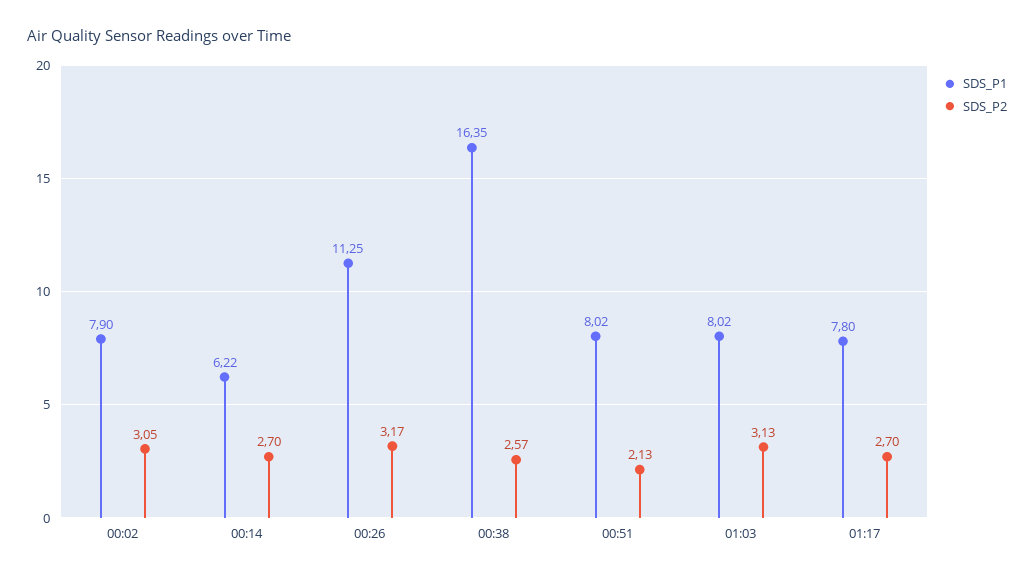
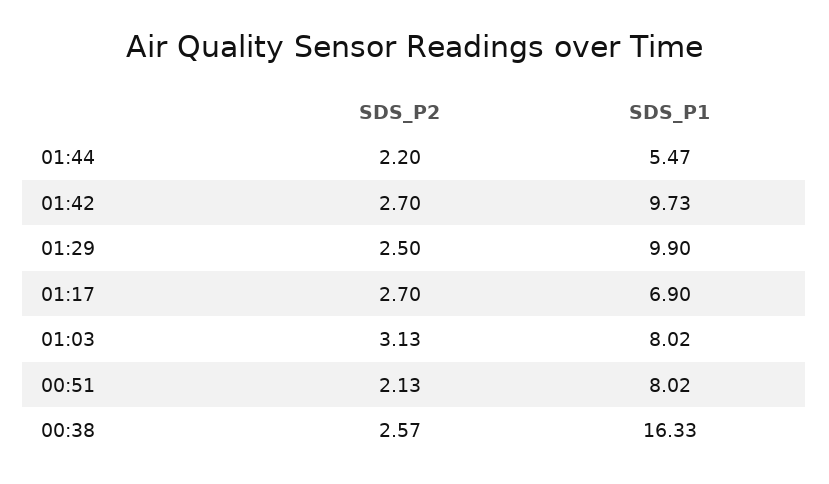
SDS_P1, 00:02: 7.9 -> none
SDS_P2, 00:02: 3.05 -> none
SDS_P1, 00:14: 6.22 -> none
SDS_P2, 00:14: 2.7 -> none
SDS_P1, 00:26: 11.25 -> none
SDS_P2, 00:26: 3.17 -> none
SDS_P1, 00:38: 16.35 -> 16.33
SDS_P1, 01:17: 7.8 -> 6.9
SDS_P2, 01:44: none -> 2.2
SDS_P1, 01:44: none -> 5.47
SDS_P2, 01:42: none -> 2.7
SDS_P1, 01:42: none -> 9.73
SDS_P2, 01:29: none -> 2.5
SDS_P1, 01:29: none -> 9.9

